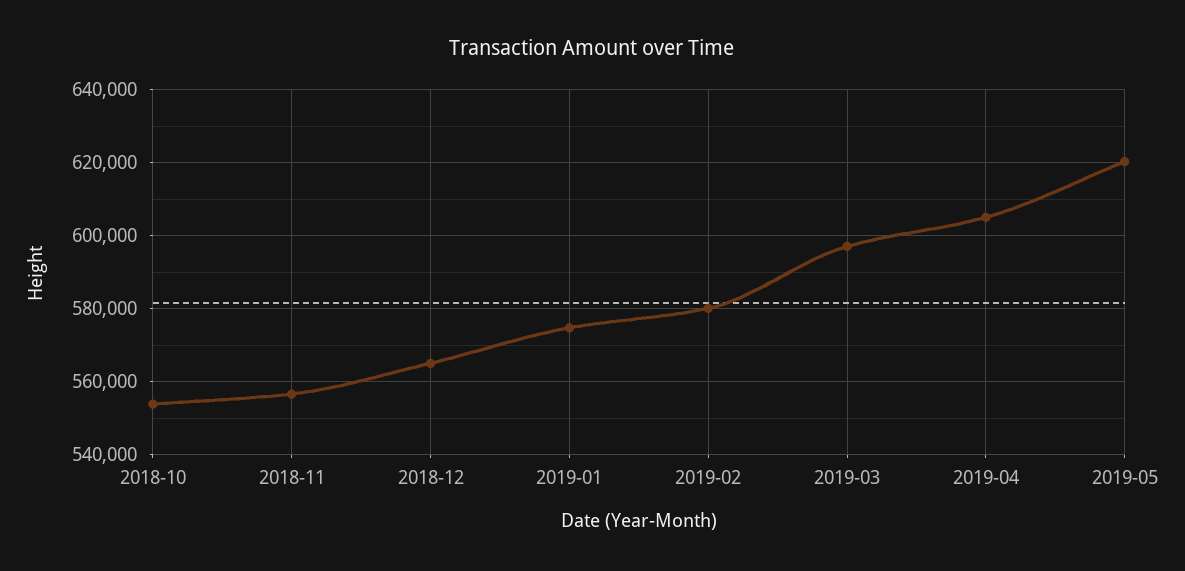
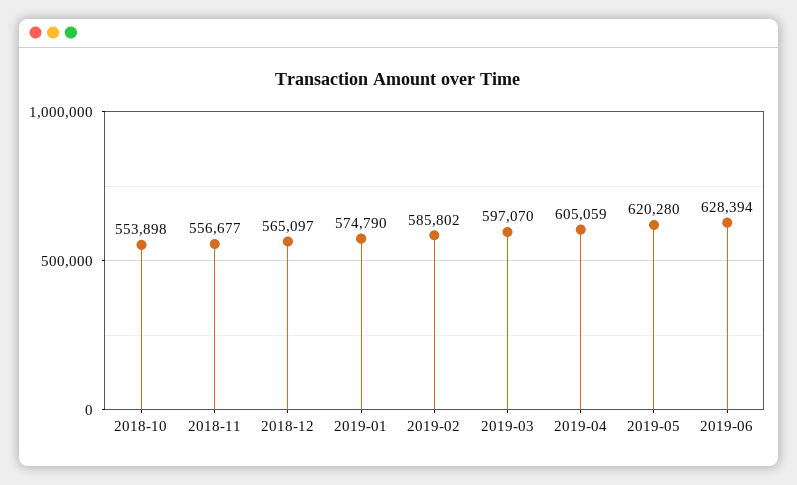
2019-02: 580000 -> 585802
2019-06: none -> 628394

